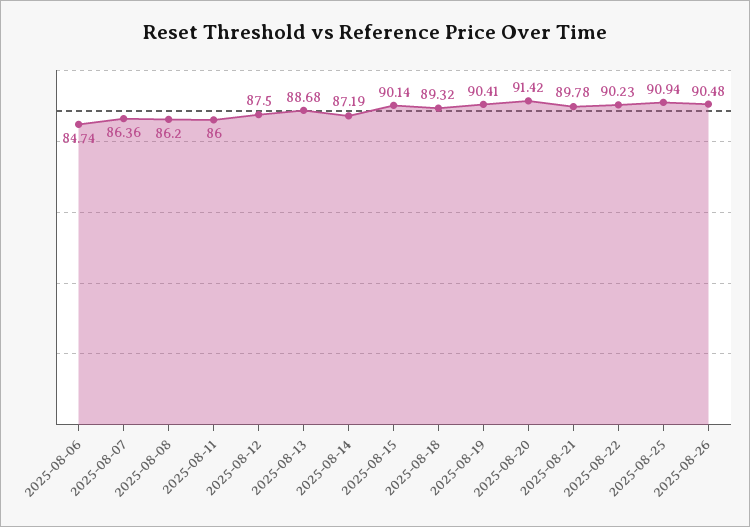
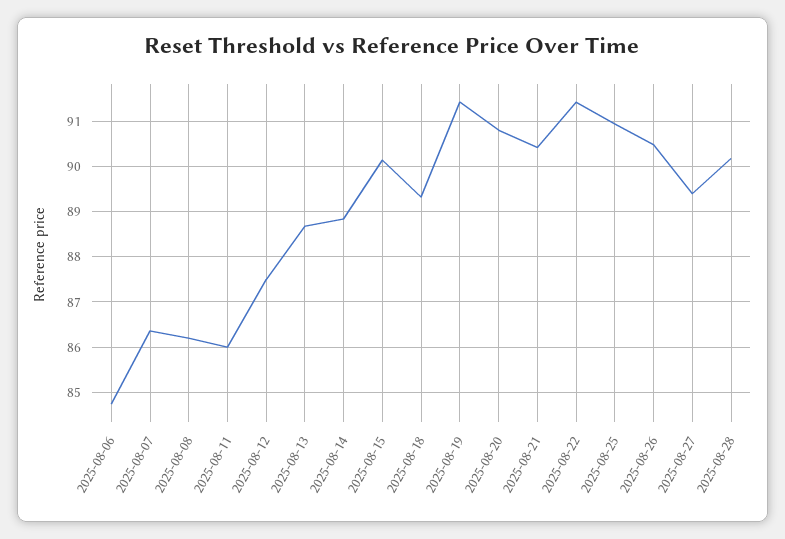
2025-08-14: 87.19 -> 88.8
2025-08-19: 90.41 -> 91.4
2025-08-20: 91.42 -> 90.8
2025-08-21: 89.78 -> 90.4
2025-08-22: 90.23 -> 91.4
2025-08-27: none -> 89.4
2025-08-28: none -> 90.2

